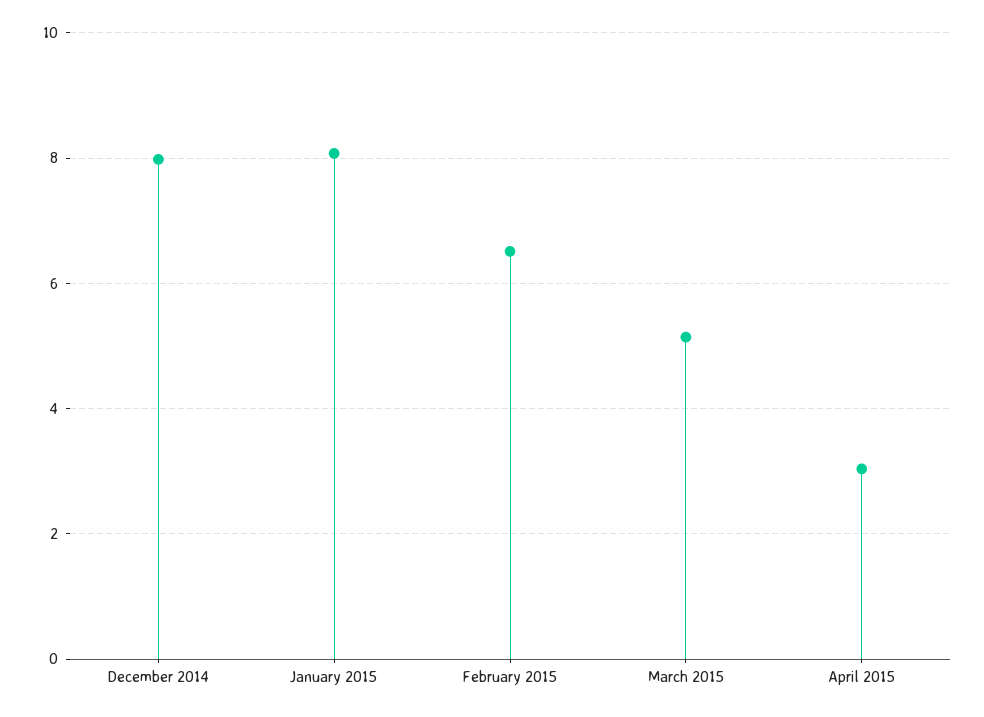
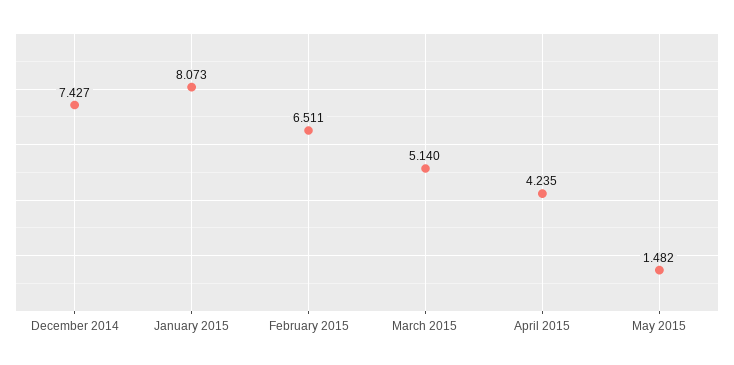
December 2014: 8 -> 7.427
April 2015: 3 -> 4.235
May 2015: none -> 1.482

